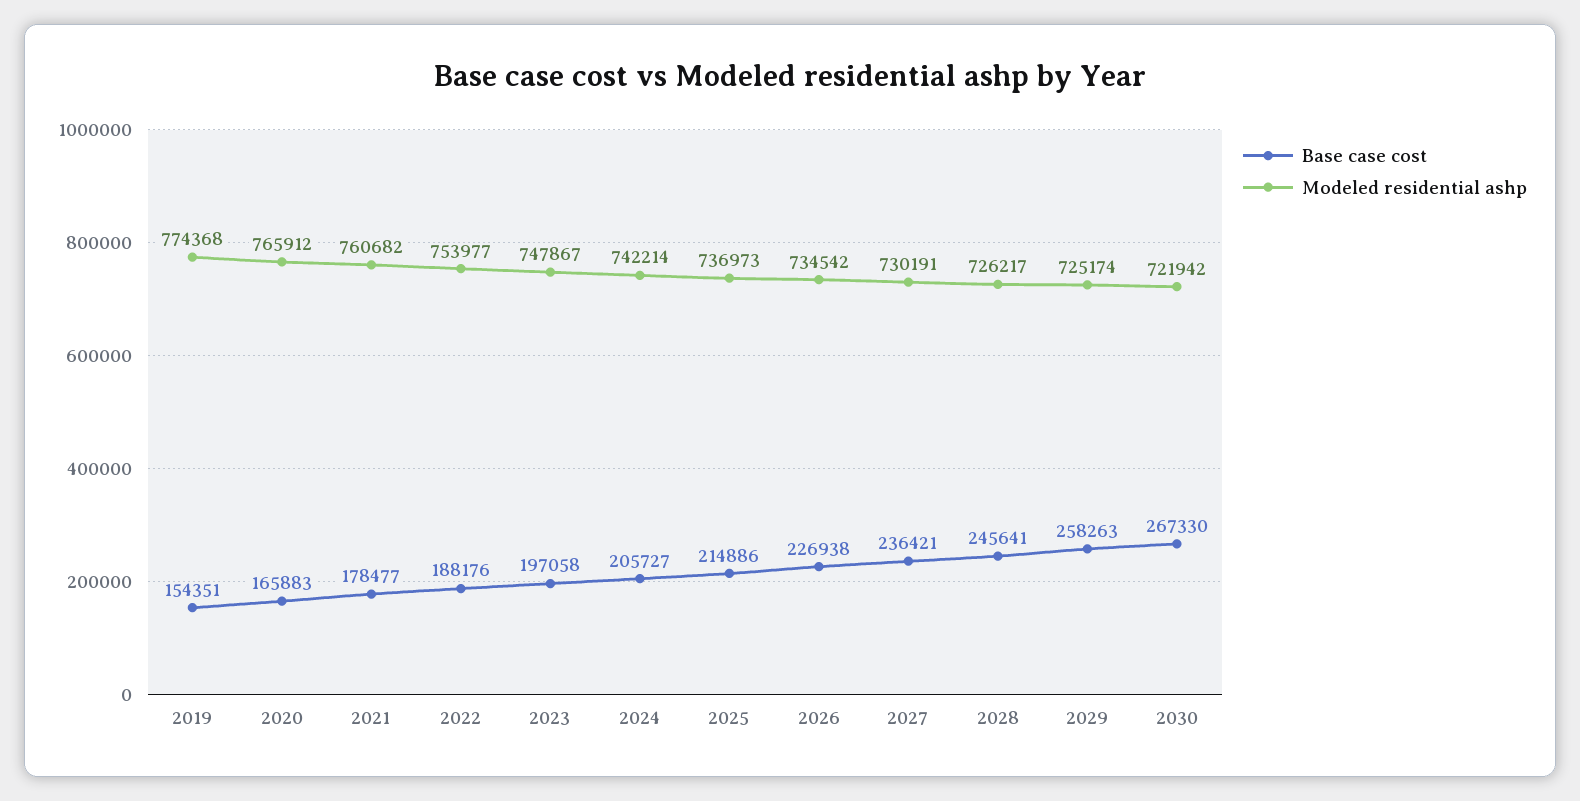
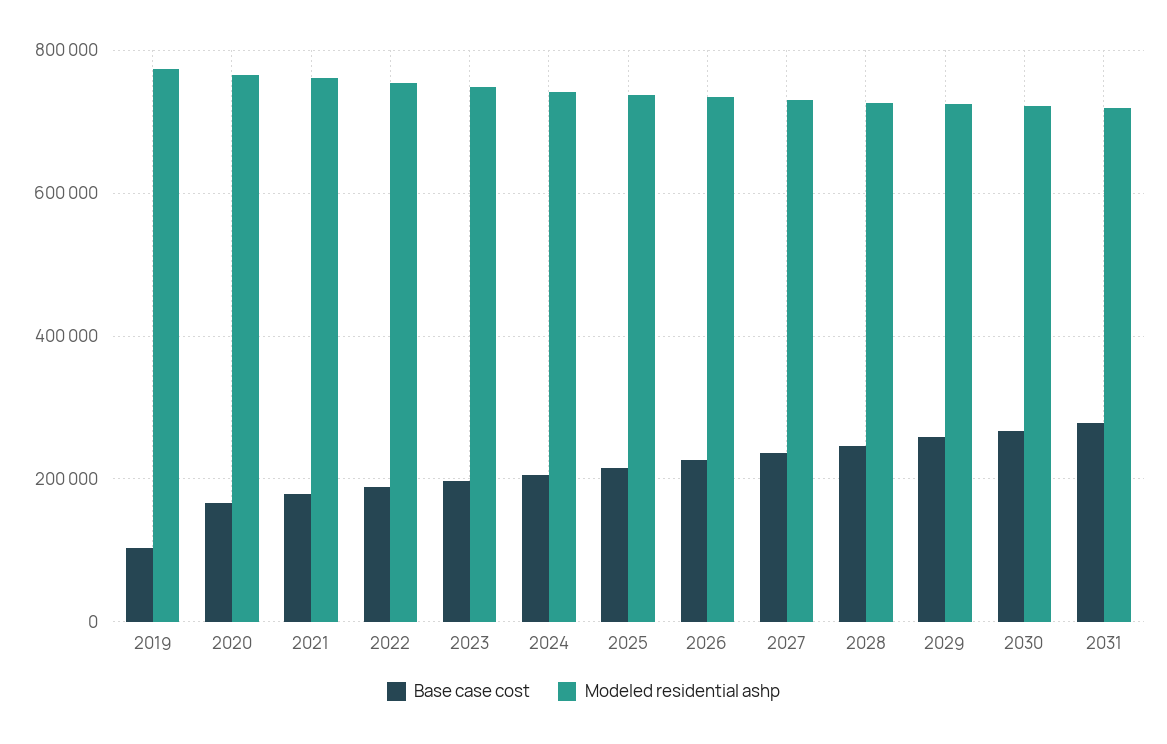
Base case cost, 2019: 154351 -> 100000
Base case cost, 2031: none -> 280000
Modeled residential ashp, 2031: none -> 720000

